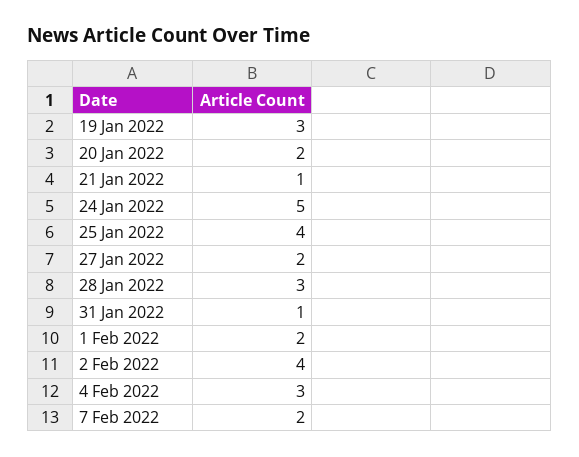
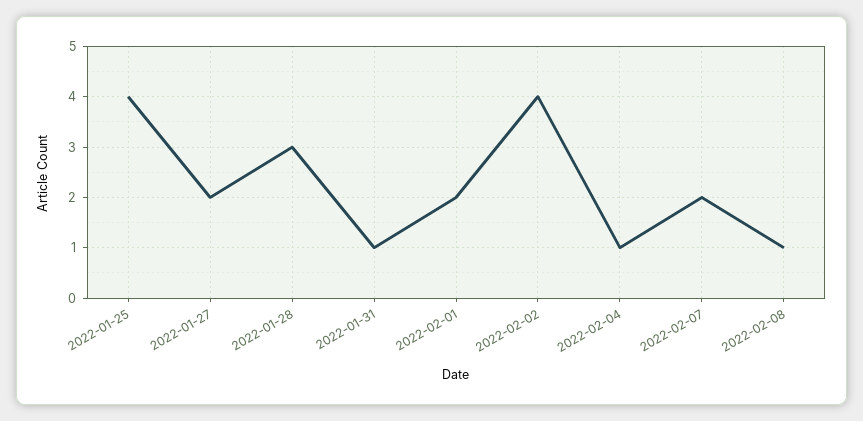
19 Jan 2022: 3 -> none
20 Jan 2022: 2 -> none
21 Jan 2022: 1 -> none
24 Jan 2022: 5 -> none
4 Feb 2022: 3 -> 1
2022-02-08: none -> 1

